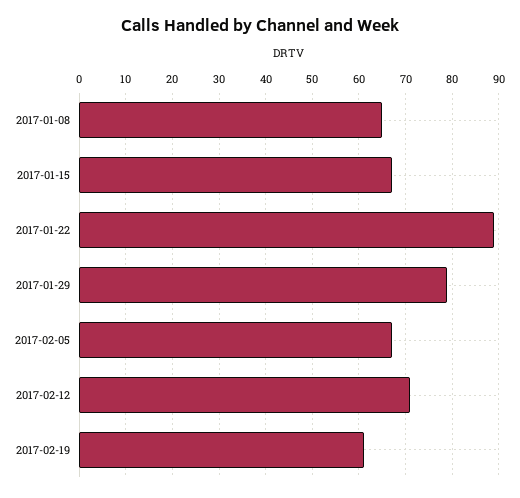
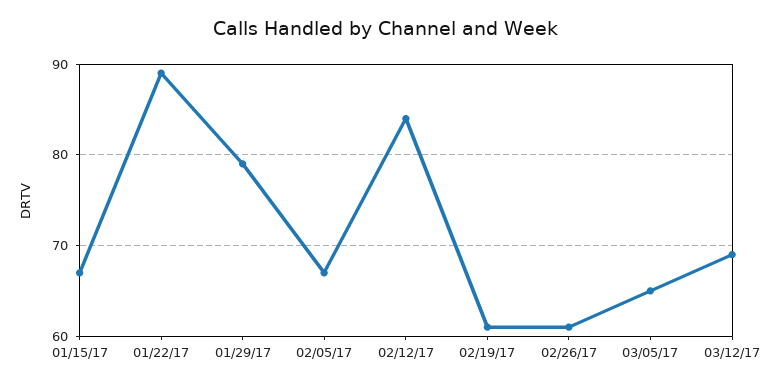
2017-01-08: 65 -> none
2017-02-12: 70 -> 84
02/26/17: none -> 61
03/05/17: none -> 65
03/12/17: none -> 69

